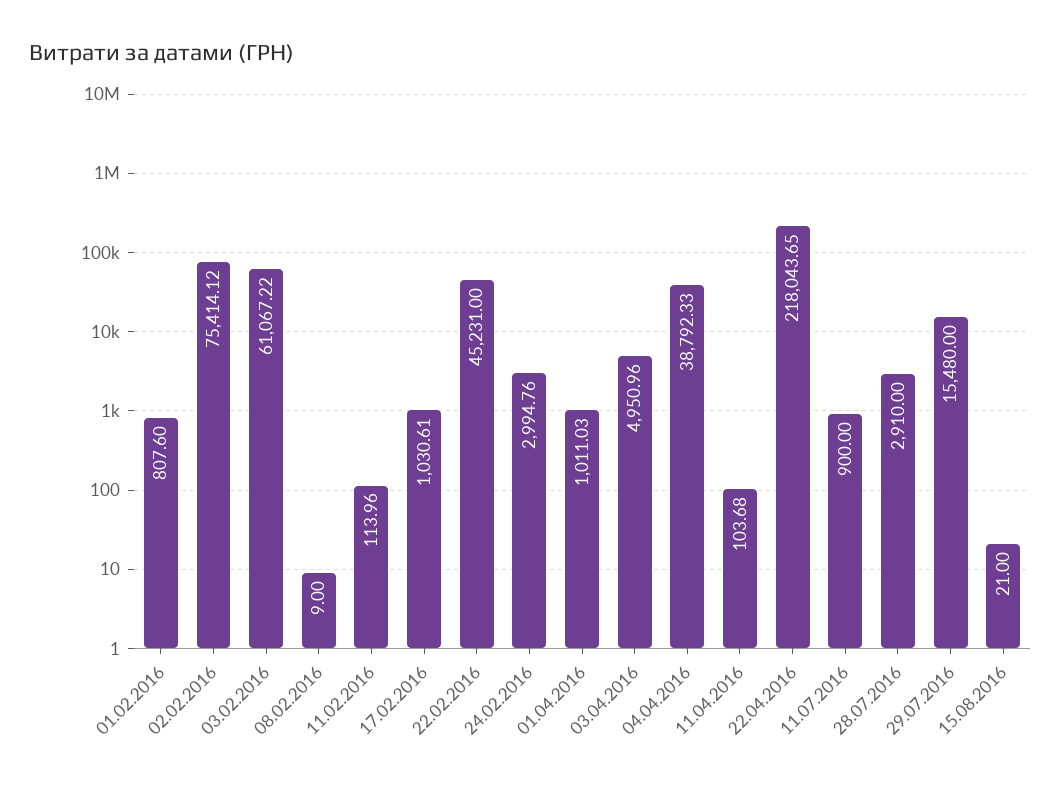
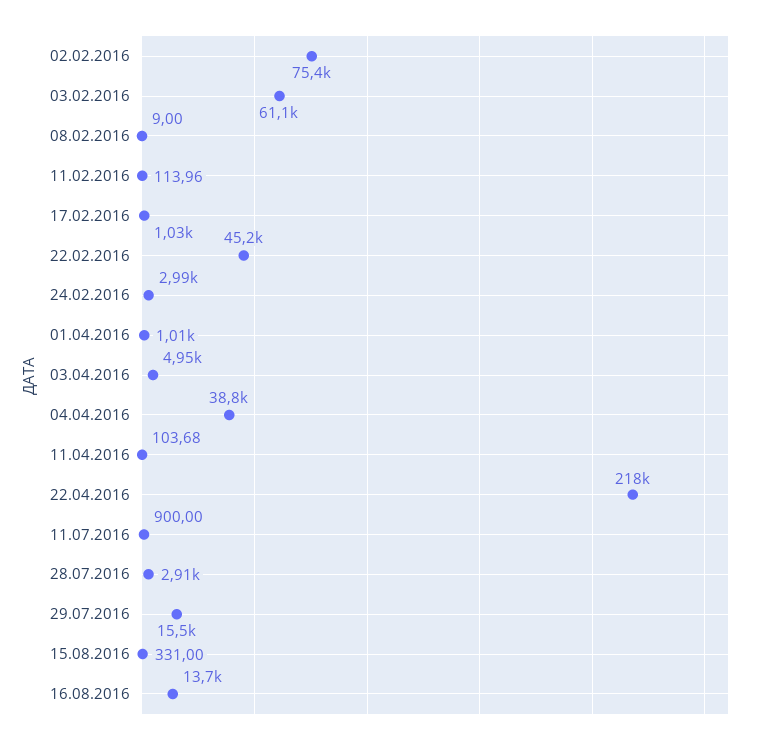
01.02.2016: 807.6 -> none
15.08.2016: 21 -> 331
16.08.2016: none -> 13700

